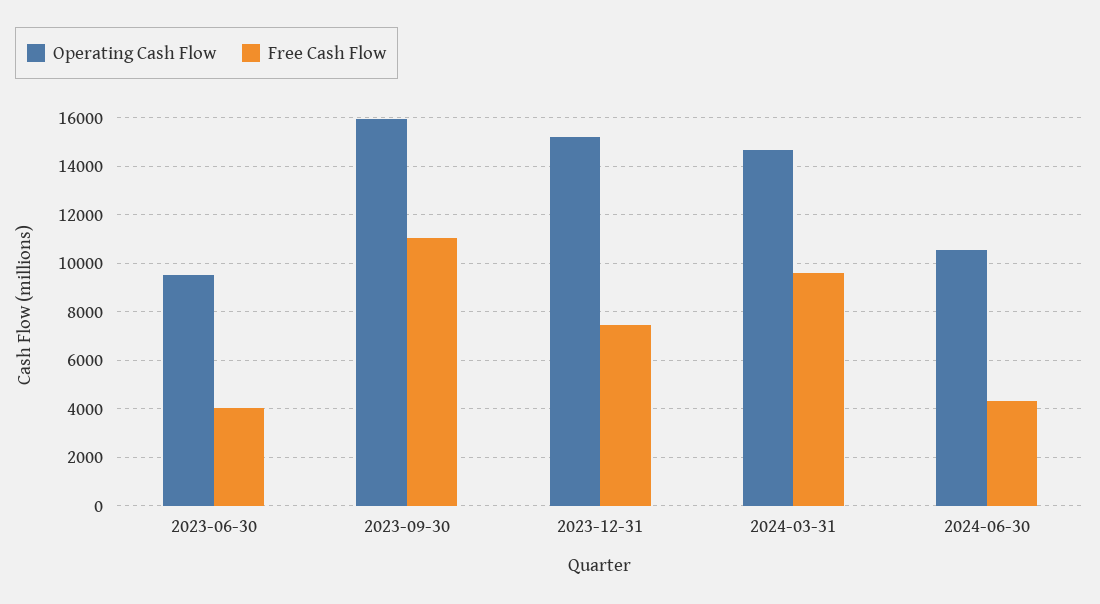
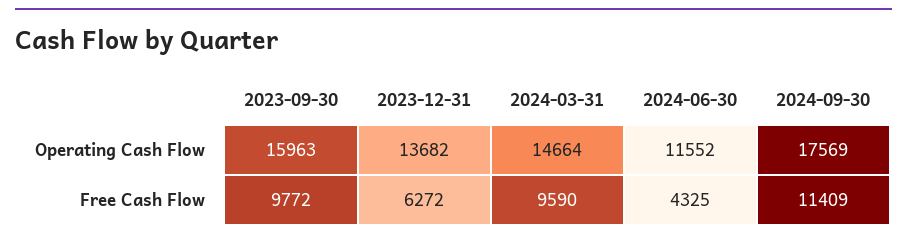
Operating Cash Flow, 2023-06-30: 9500 -> none
Free Cash Flow, 2023-06-30: 4000 -> none
Free Cash Flow, 2023-09-30: 11000 -> 9772
Operating Cash Flow, 2023-12-31: 15250 -> 13682
Free Cash Flow, 2023-12-31: 7500 -> 6272
Operating Cash Flow, 2024-06-30: 10500 -> 11552
Operating Cash Flow, 2024-09-30: none -> 17569
Free Cash Flow, 2024-09-30: none -> 11409

